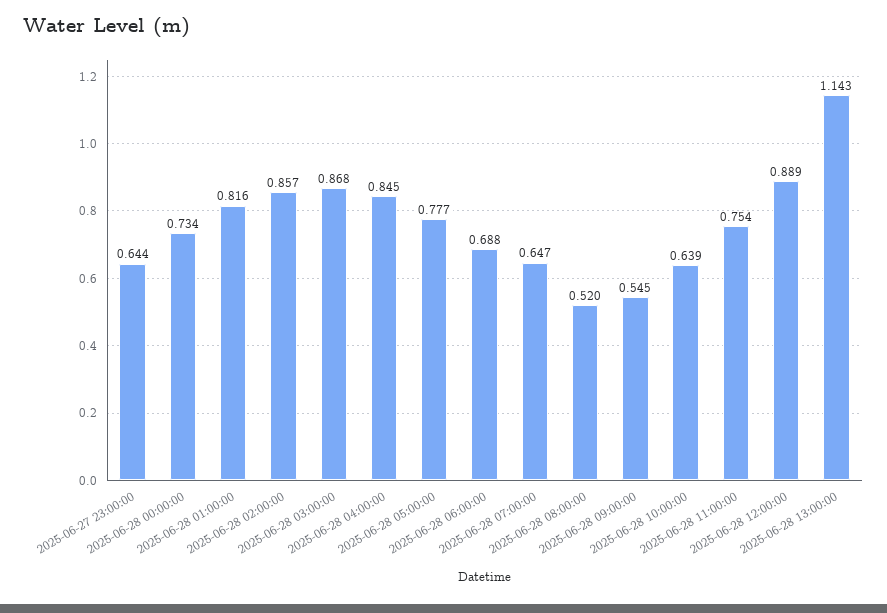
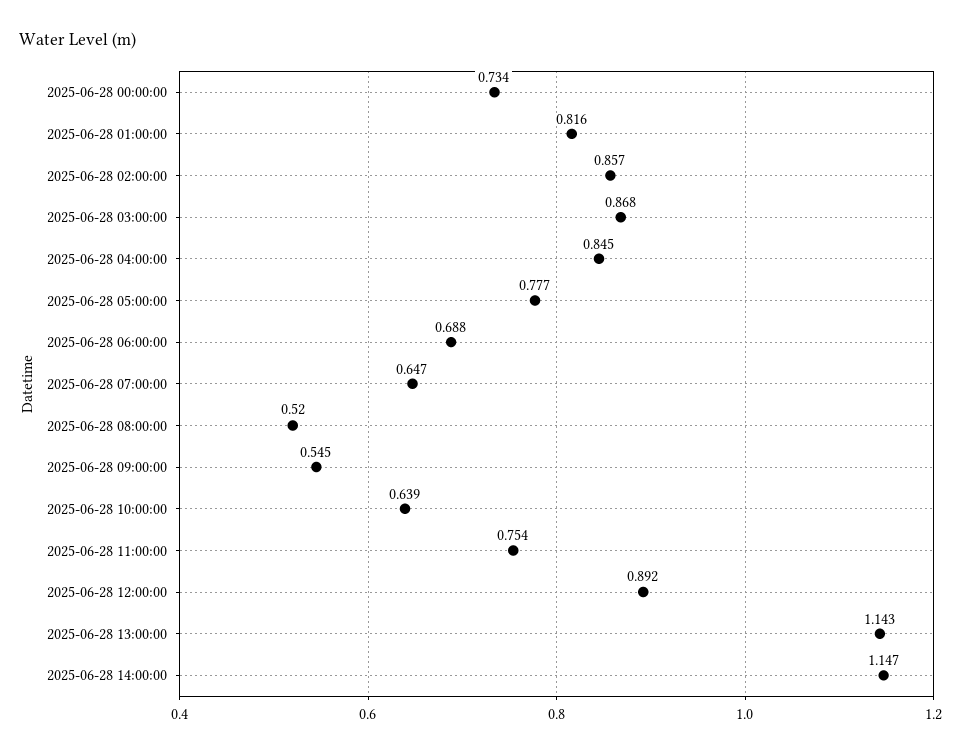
2025-06-27 23:00:00: 0.644 -> none
2025-06-28 12:00:00: 0.889 -> 0.892
2025-06-28 14:00:00: none -> 1.147

